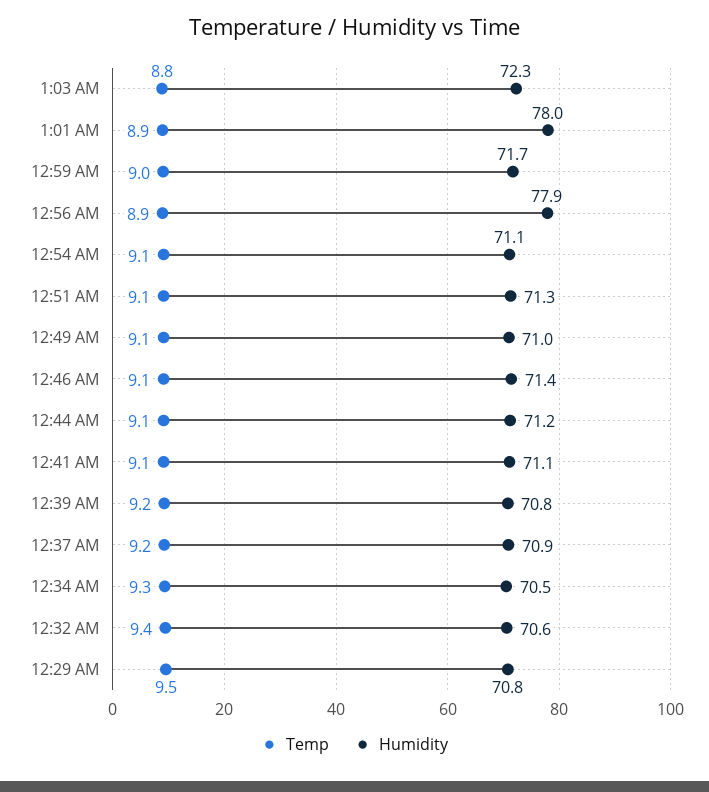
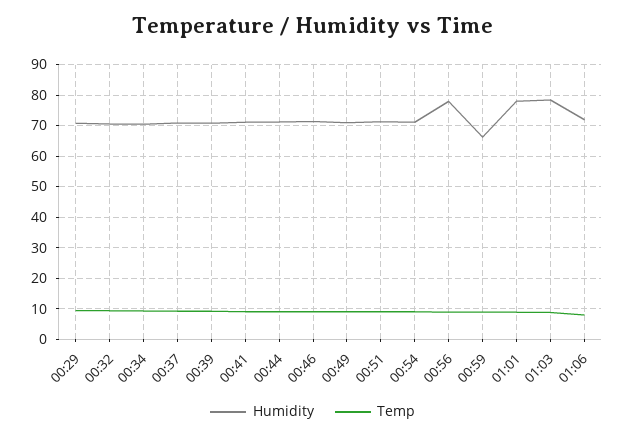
Humidity, 1:03 AM: 72.3 -> 78
Humidity, 12:59 AM: 71.7 -> 66
Humidity, 01:06: none -> 72
Temp, 01:06: none -> 8

